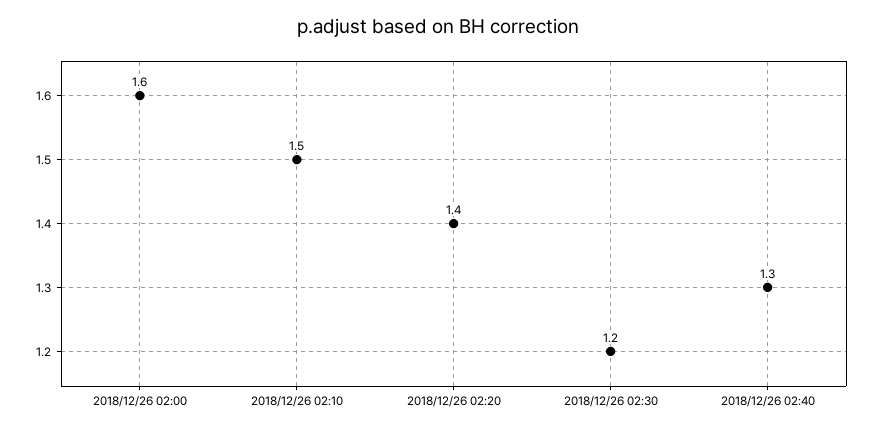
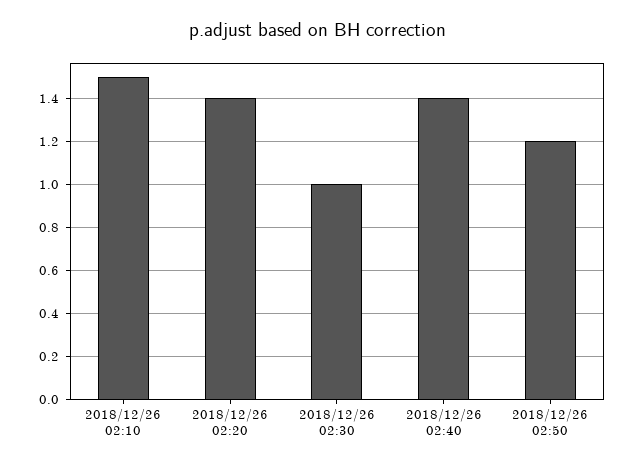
2018/12/26 02:00: 1.6 -> none
2018/12/26 02:30: 1.2 -> 1
2018/12/26 02:40: 1.3 -> 1.4
2018/12/26 02:50: none -> 1.2

